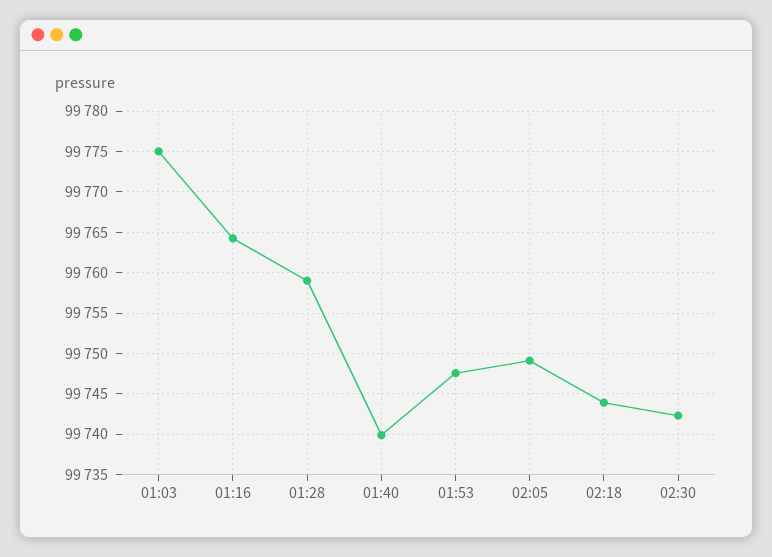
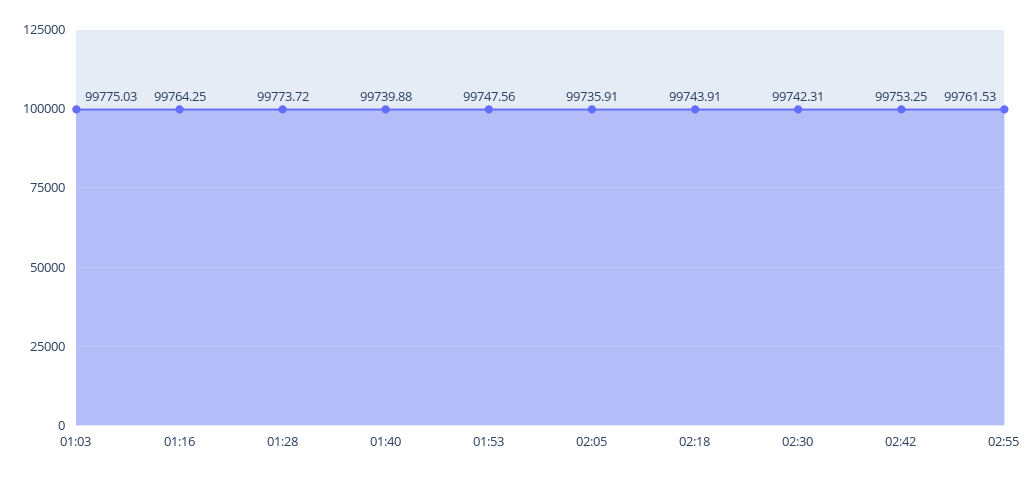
01:28: 99759 -> 99773.72
02:05: 99749 -> 99735.91
02:42: none -> 99753.25
02:55: none -> 99761.53

